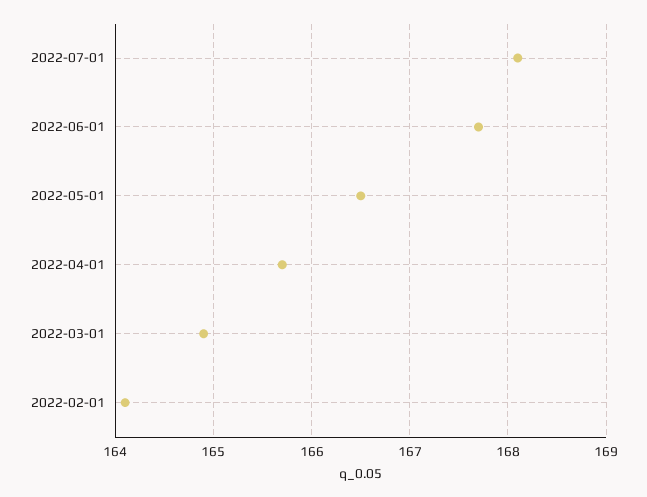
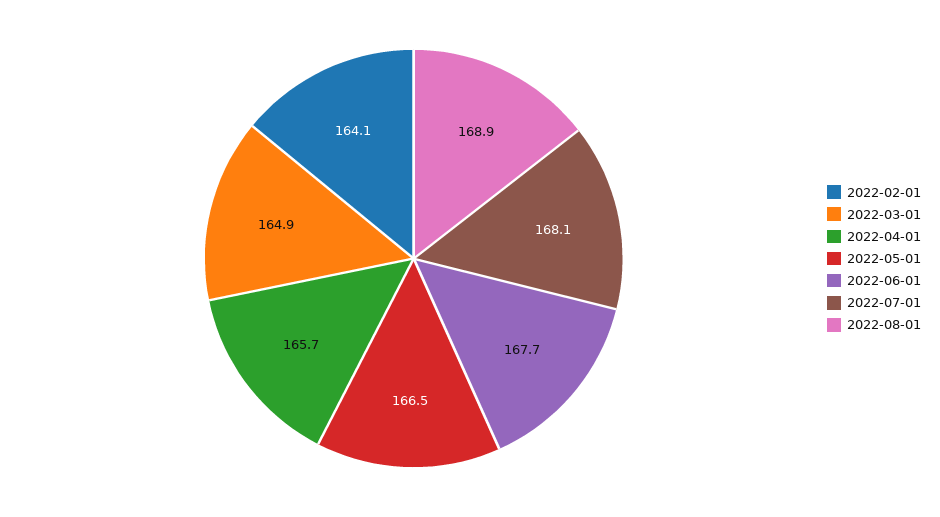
2022-08-01: none -> 168.9

